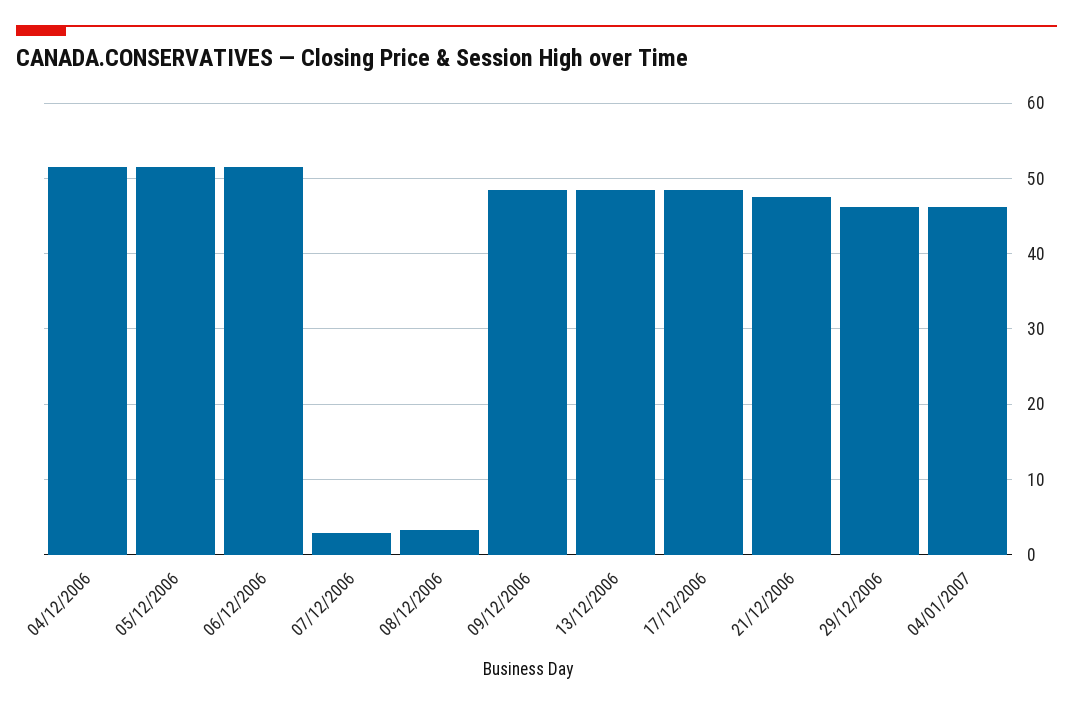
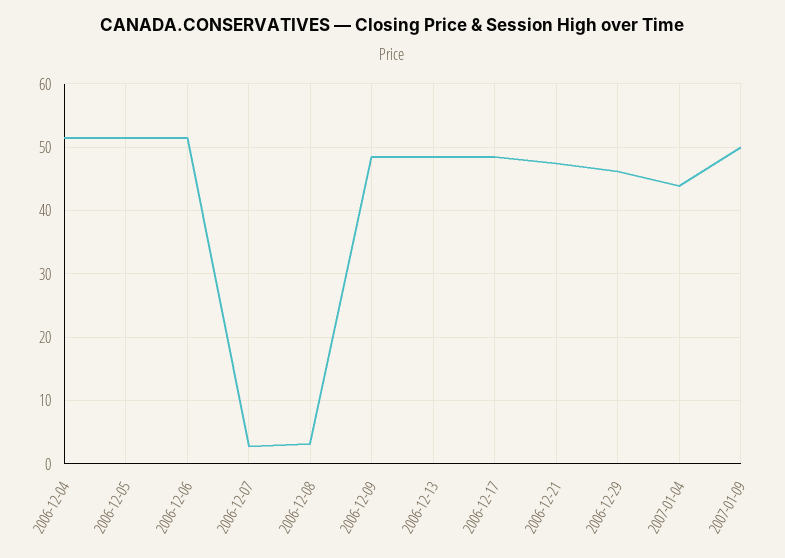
04/01/2007: 46 -> 44
2007-01-09: none -> 50

